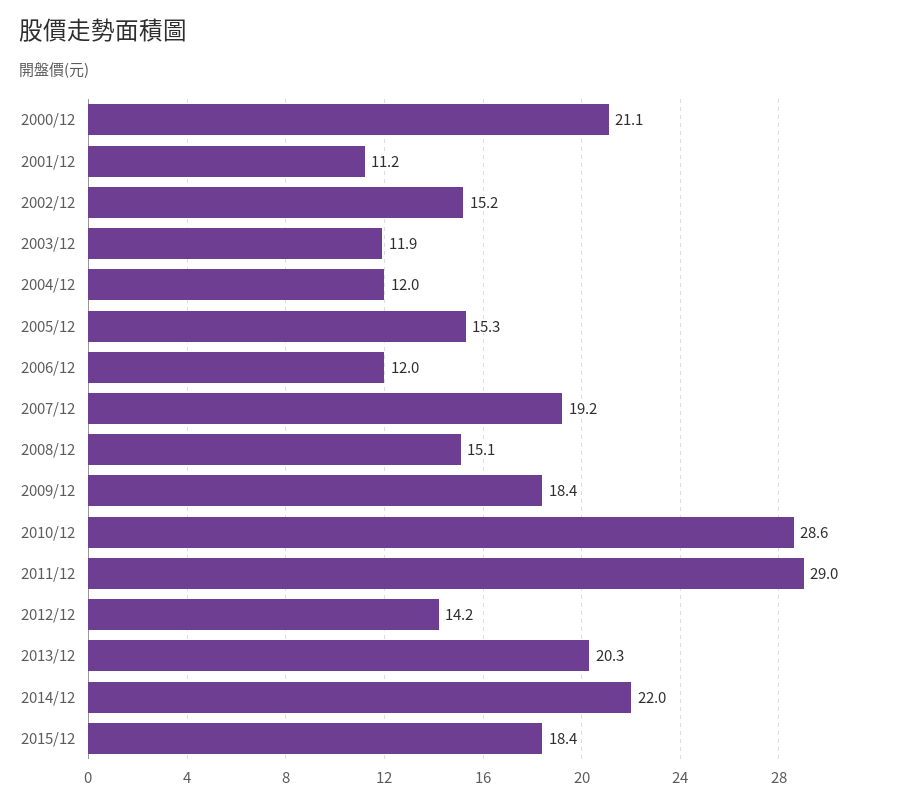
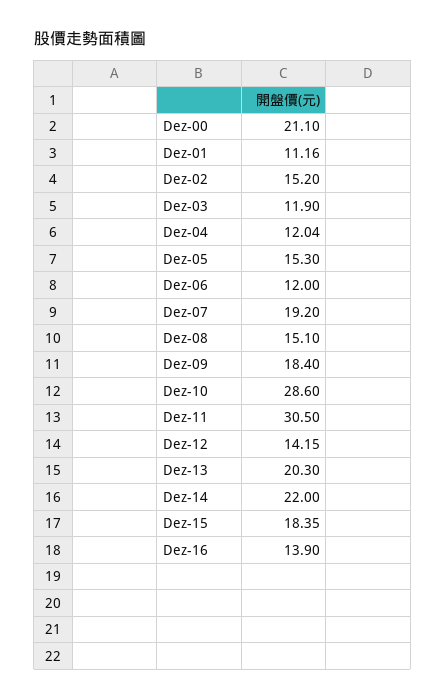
2011/12: 29 -> 30.5
Dez-16: none -> 13.9

